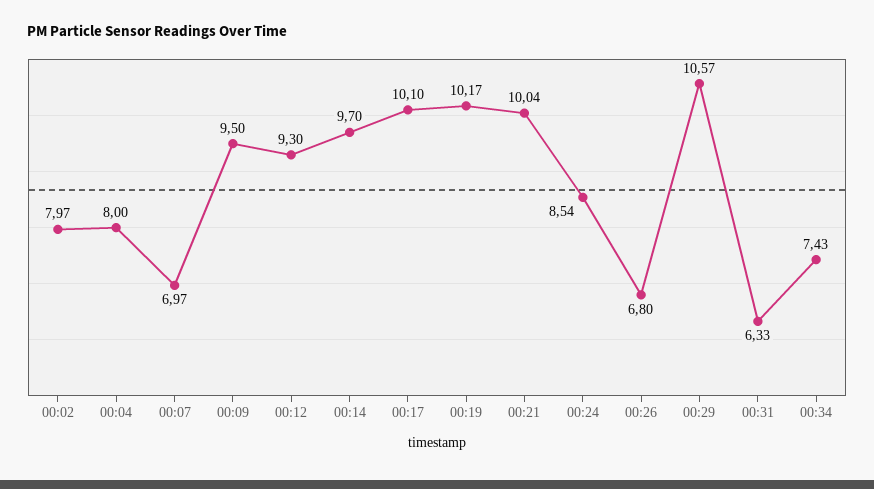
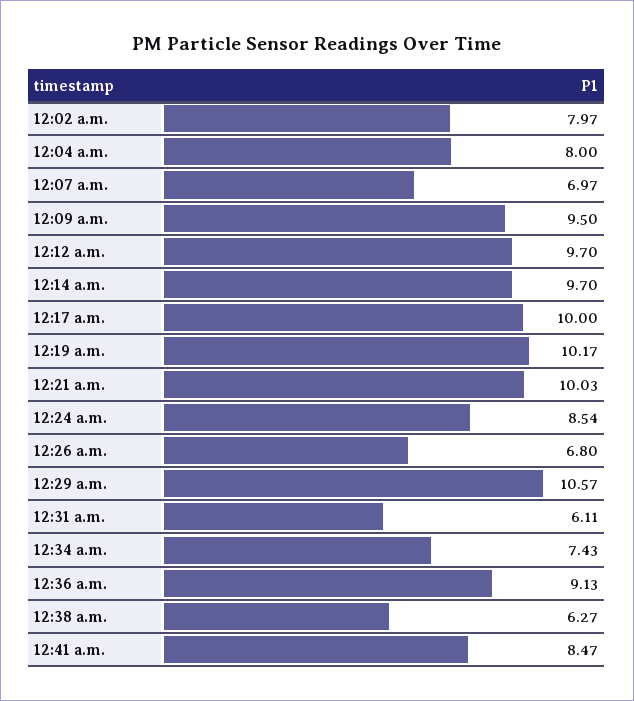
00:12: 9.3 -> 9.7
00:17: 10.1 -> 10
00:21: 10.04 -> 10.03
00:31: 6.33 -> 6.11
12:36 a.m.: none -> 9.13
12:38 a.m.: none -> 6.27
12:41 a.m.: none -> 8.47

